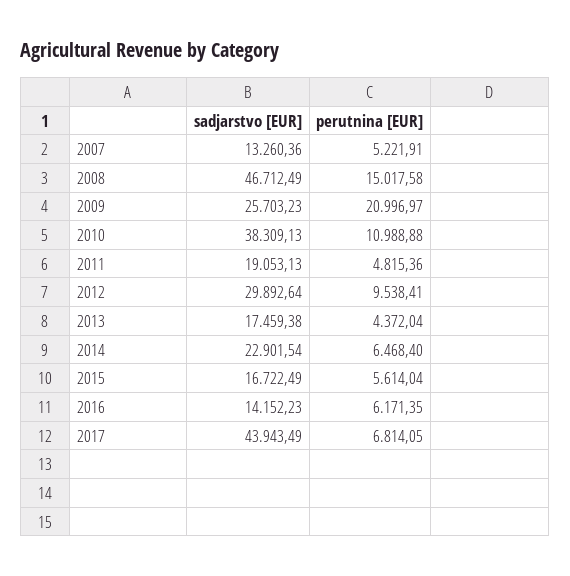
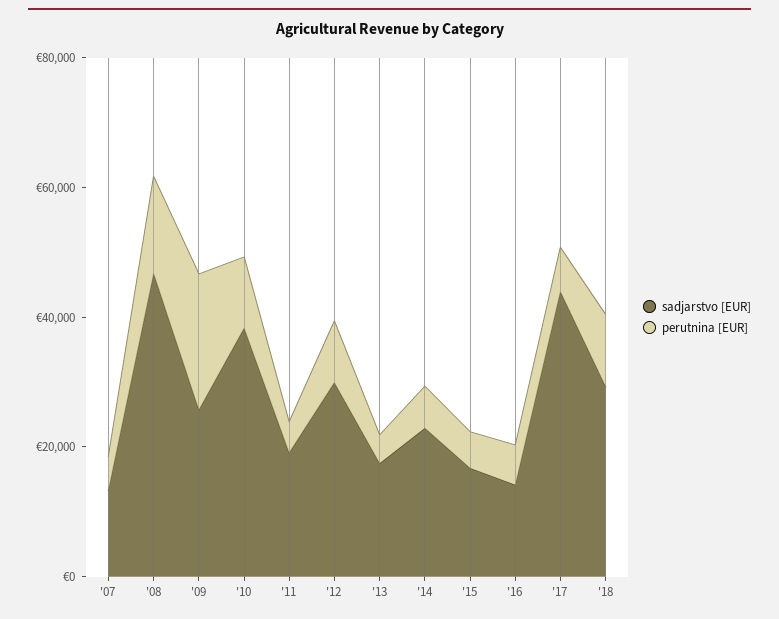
sadjarstvo [EUR], '18: none -> 30000
perutnina [EUR], '18: none -> 10000

